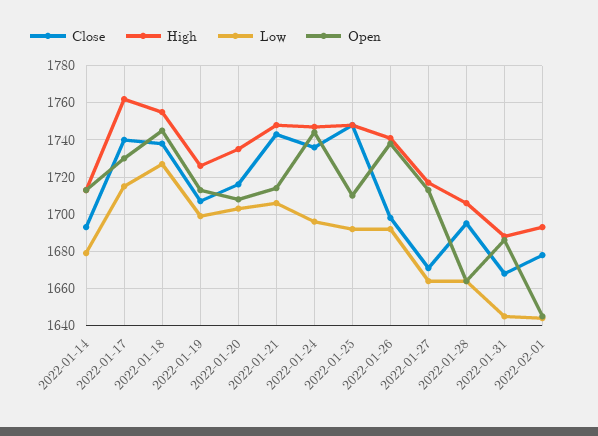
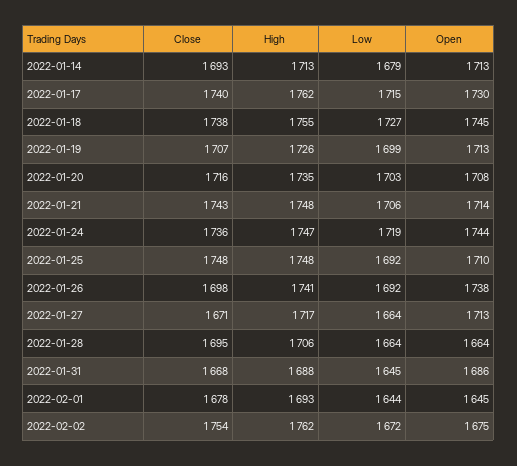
Low, 2022-01-24: 1695 -> 1719
Close, 2022-02-02: none -> 1754
High, 2022-02-02: none -> 1762
Low, 2022-02-02: none -> 1672
Open, 2022-02-02: none -> 1675

